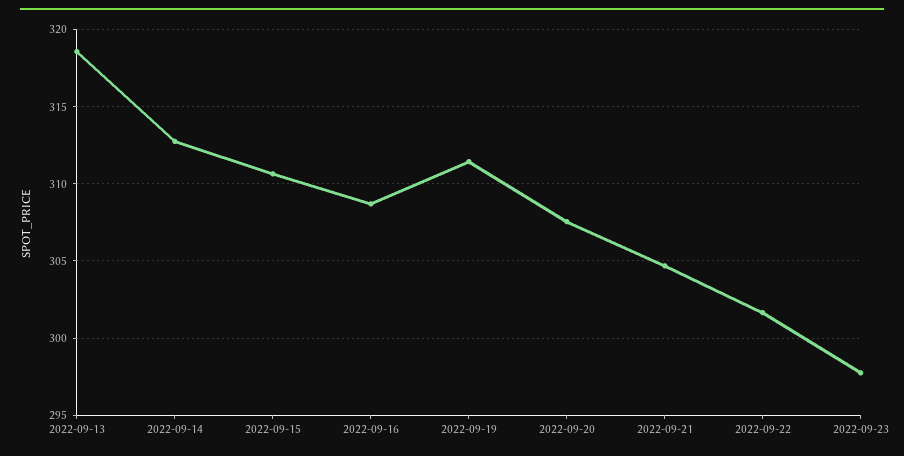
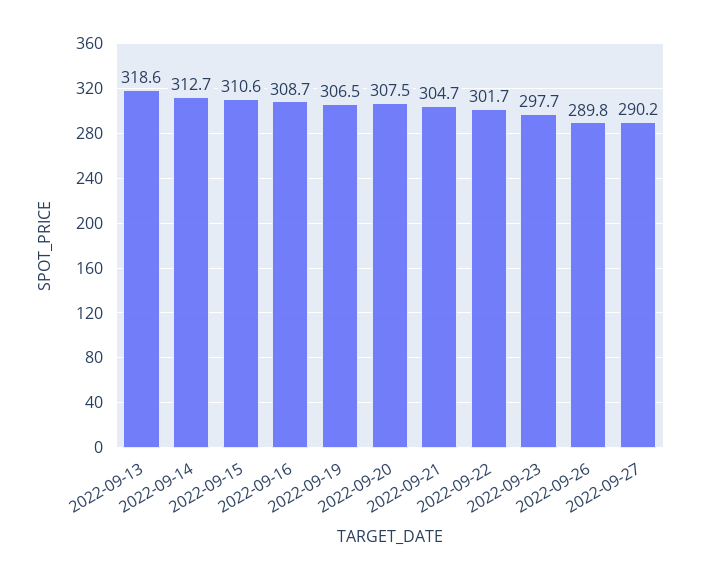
2022-09-19: 311.5 -> 306.5
2022-09-26: none -> 289.8
2022-09-27: none -> 290.2

